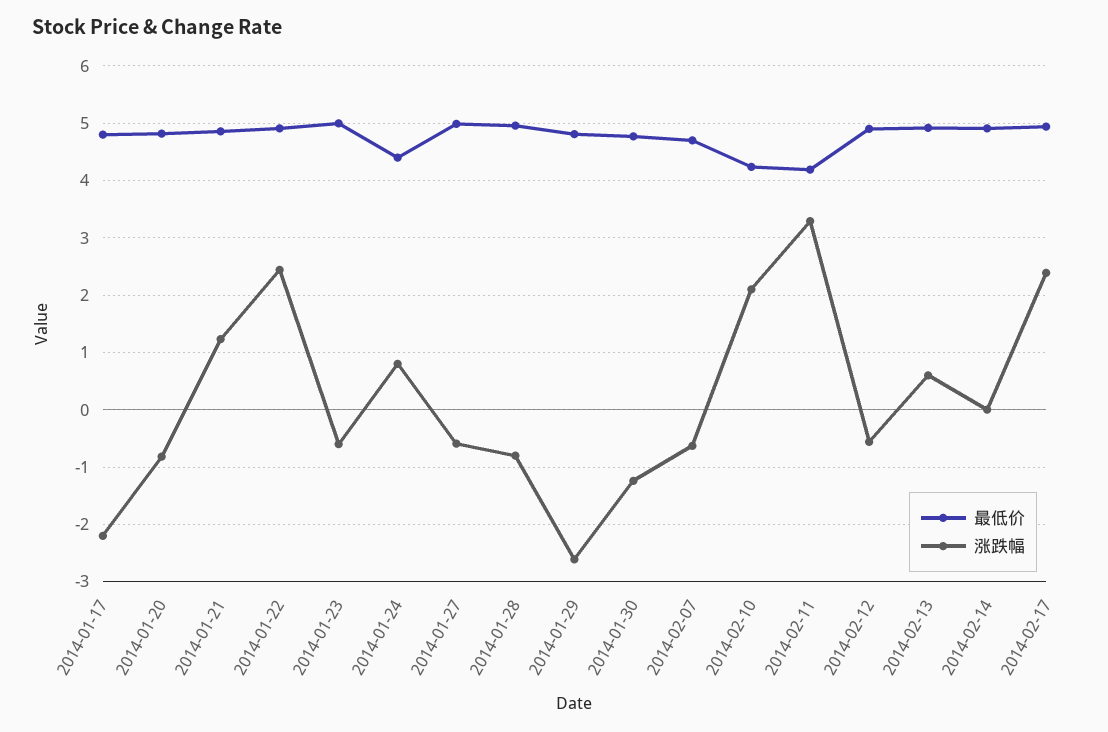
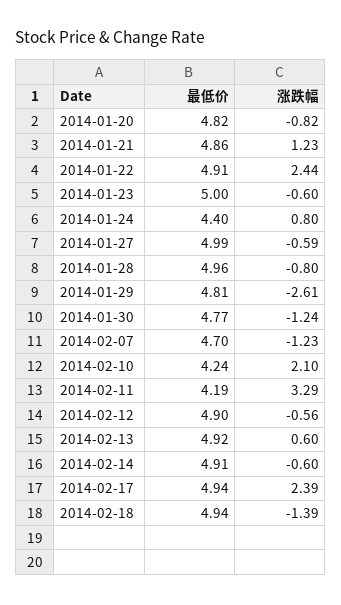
最低价, 2014-01-17: 4.8 -> none
涨跌幅, 2014-01-17: -2.2 -> none
涨跌幅, 2014-02-07: -0.6 -> -1.23
涨跌幅, 2014-02-14: 0 -> -0.6
最低价, 2014-02-18: none -> 4.94
涨跌幅, 2014-02-18: none -> -1.39

